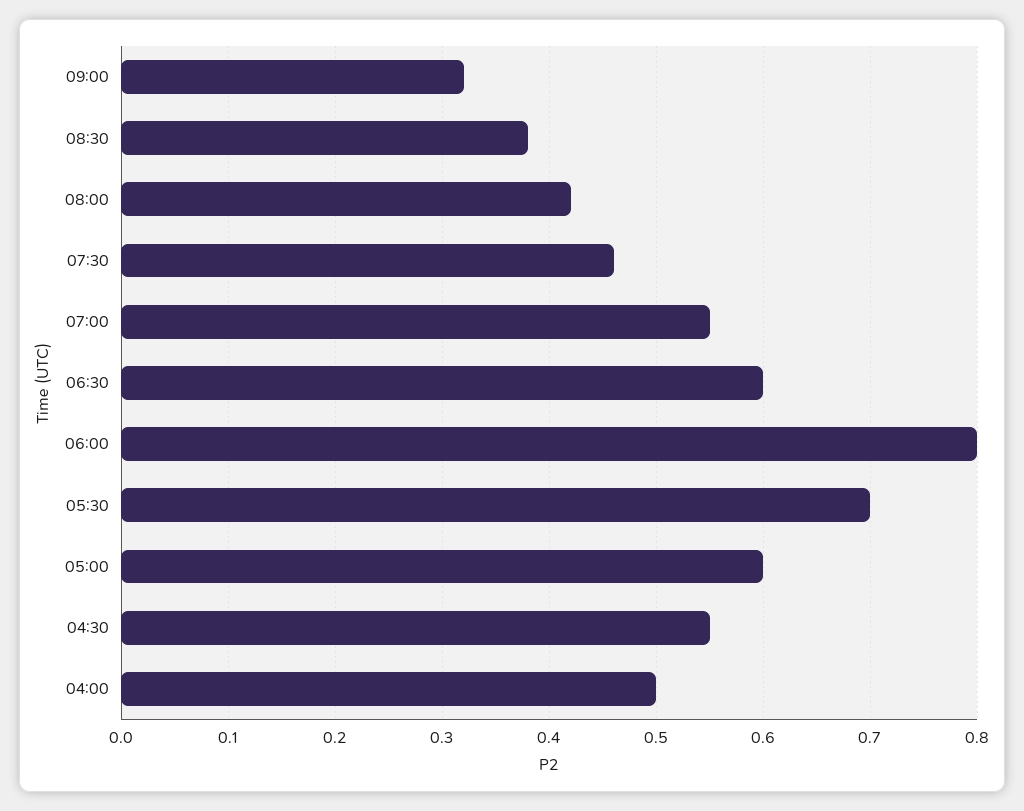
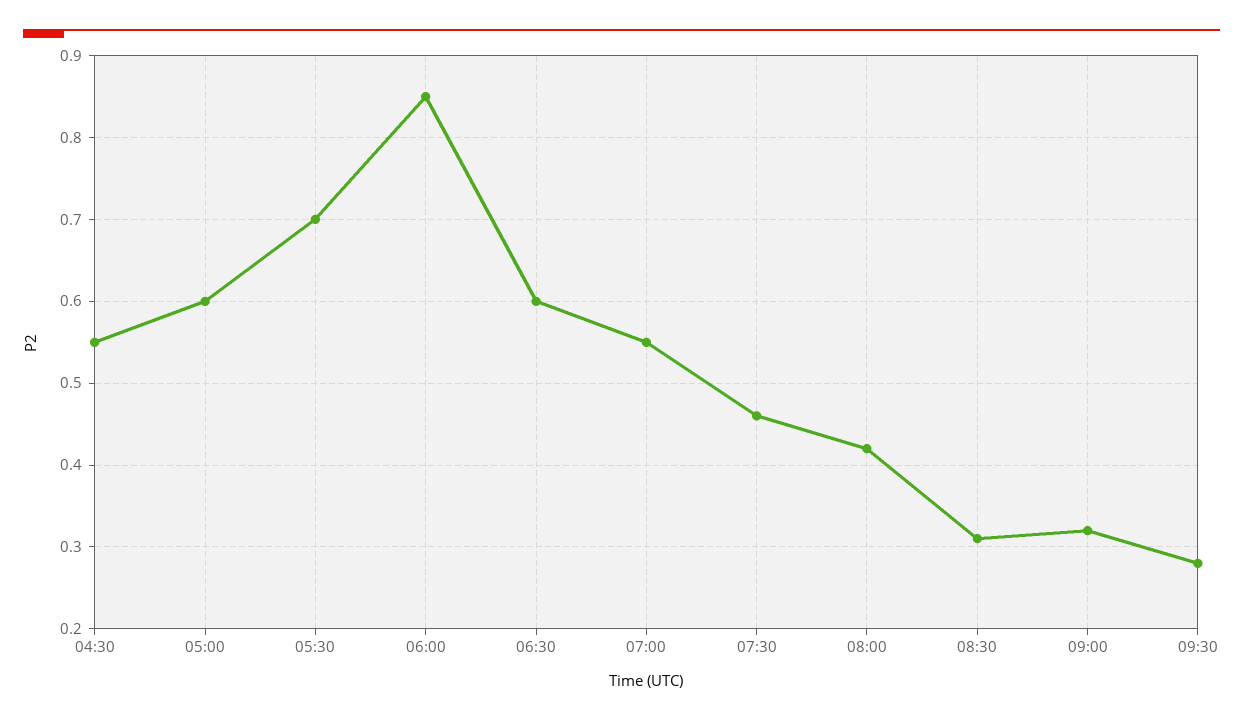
08:30: 0.38 -> 0.31
06:00: 0.8 -> 0.85
04:00: 0.5 -> none
09:30: none -> 0.28

